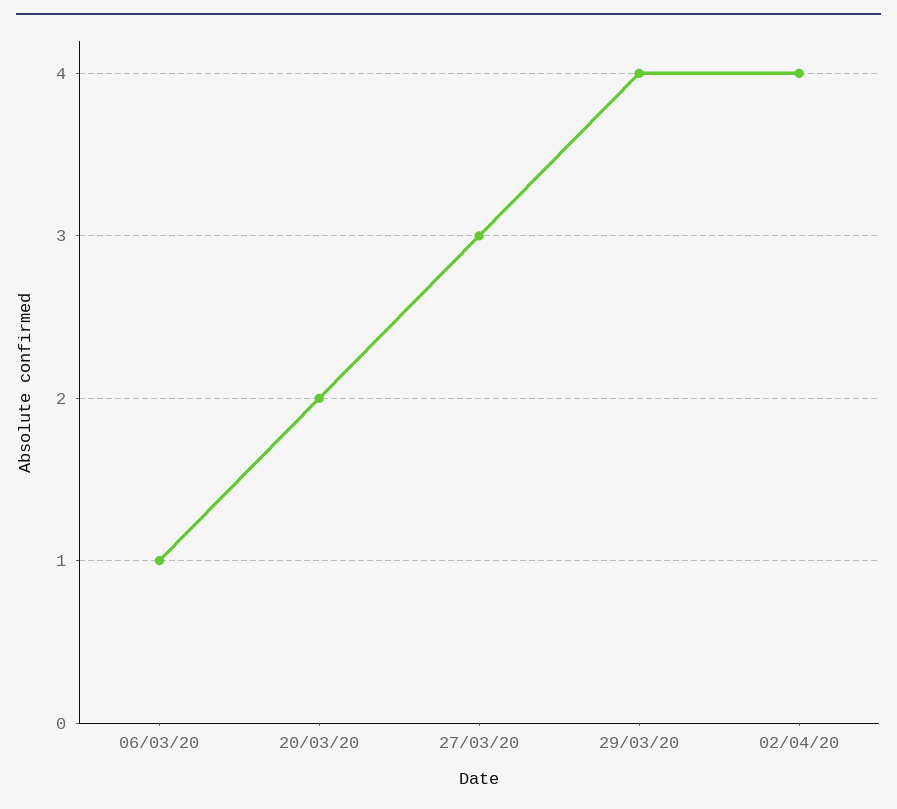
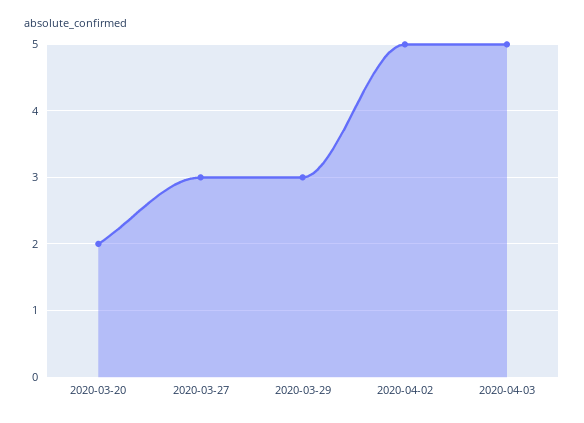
06/03/20: 1 -> none
29/03/20: 4 -> 3
02/04/20: 4 -> 5
2020-04-03: none -> 5

